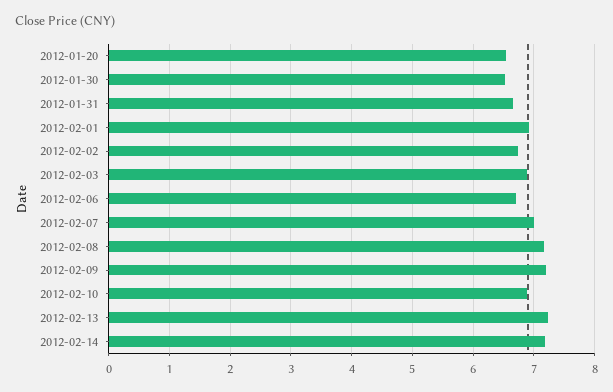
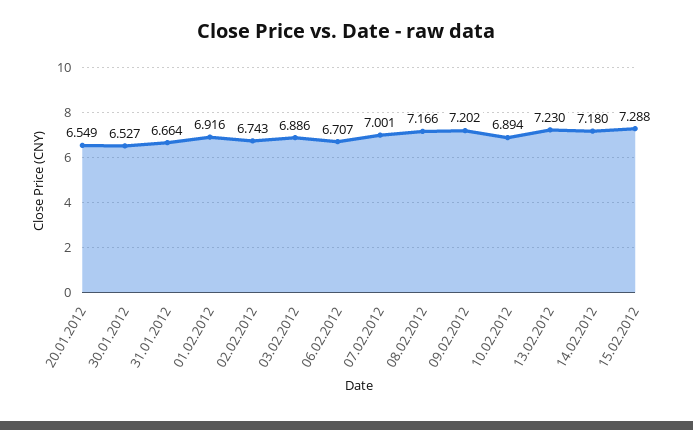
15.02.2012: none -> 7.288

